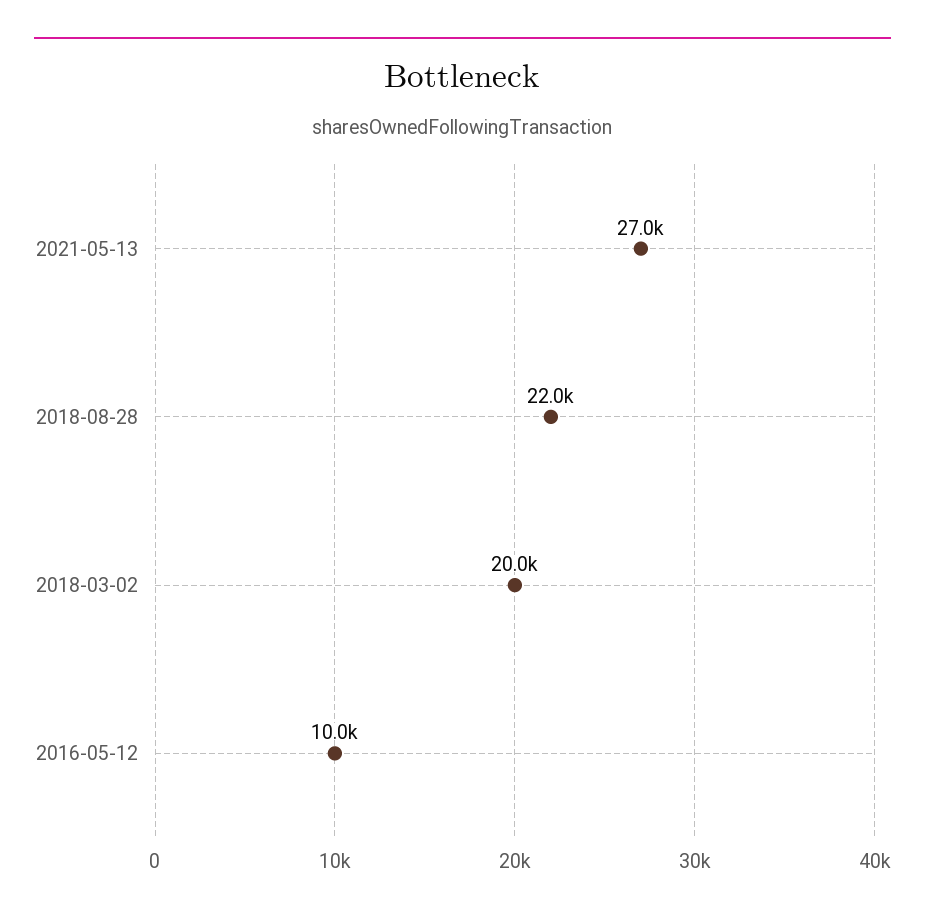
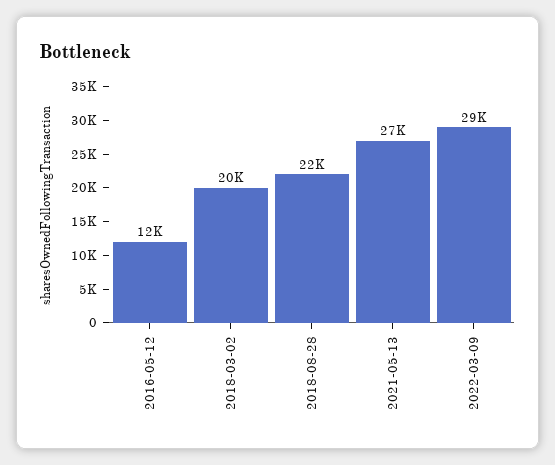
2016-05-12: 10000 -> 12000
2022-03-09: none -> 29000

